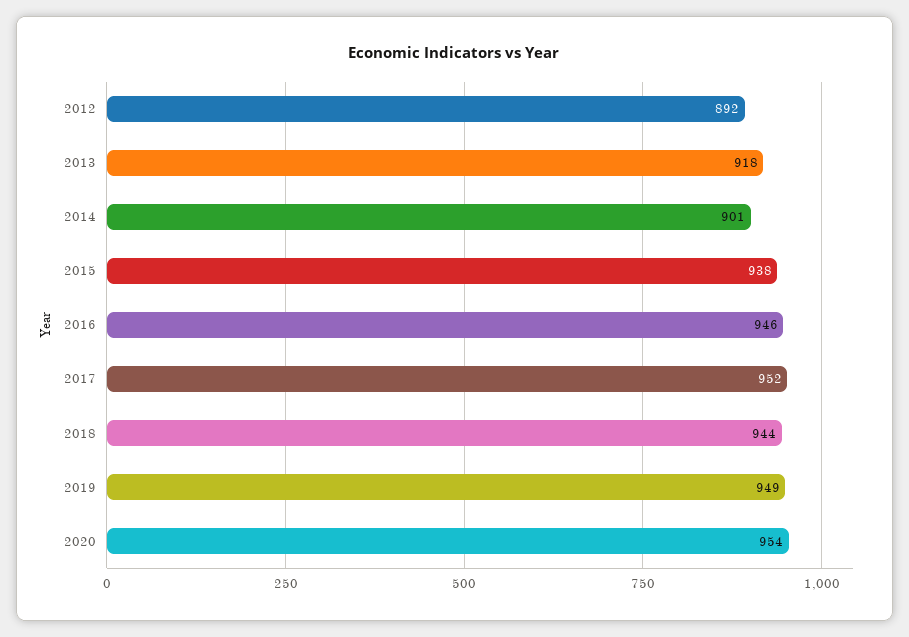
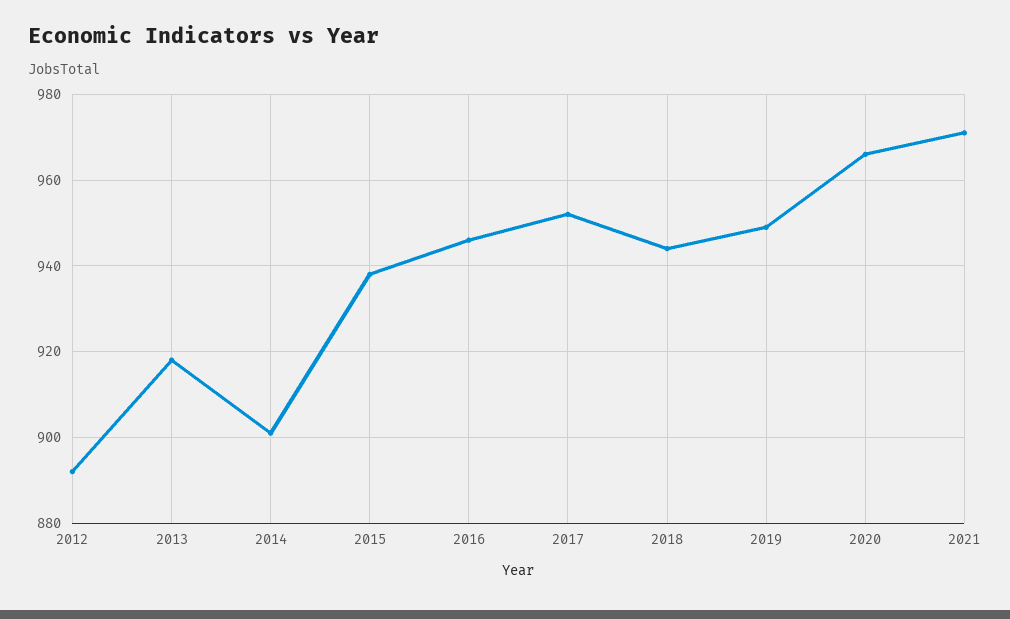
2020: 954 -> 965
2021: none -> 970

